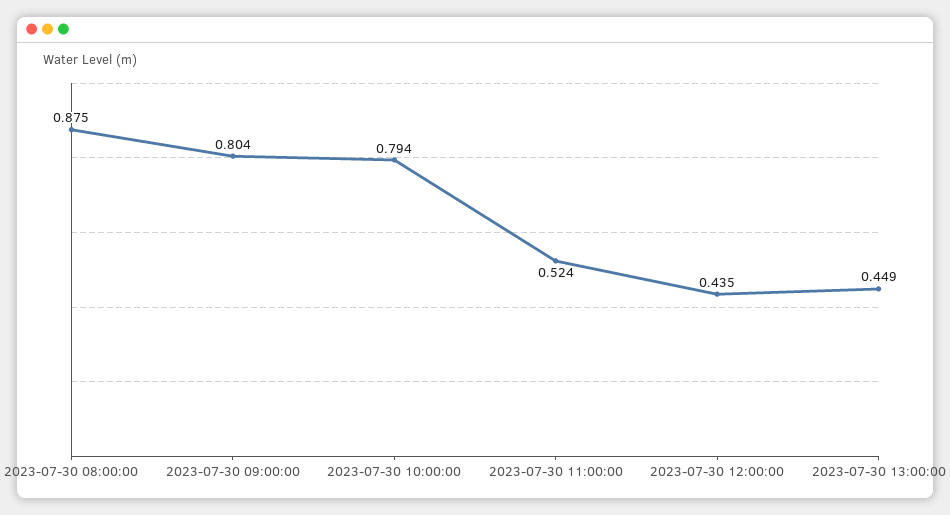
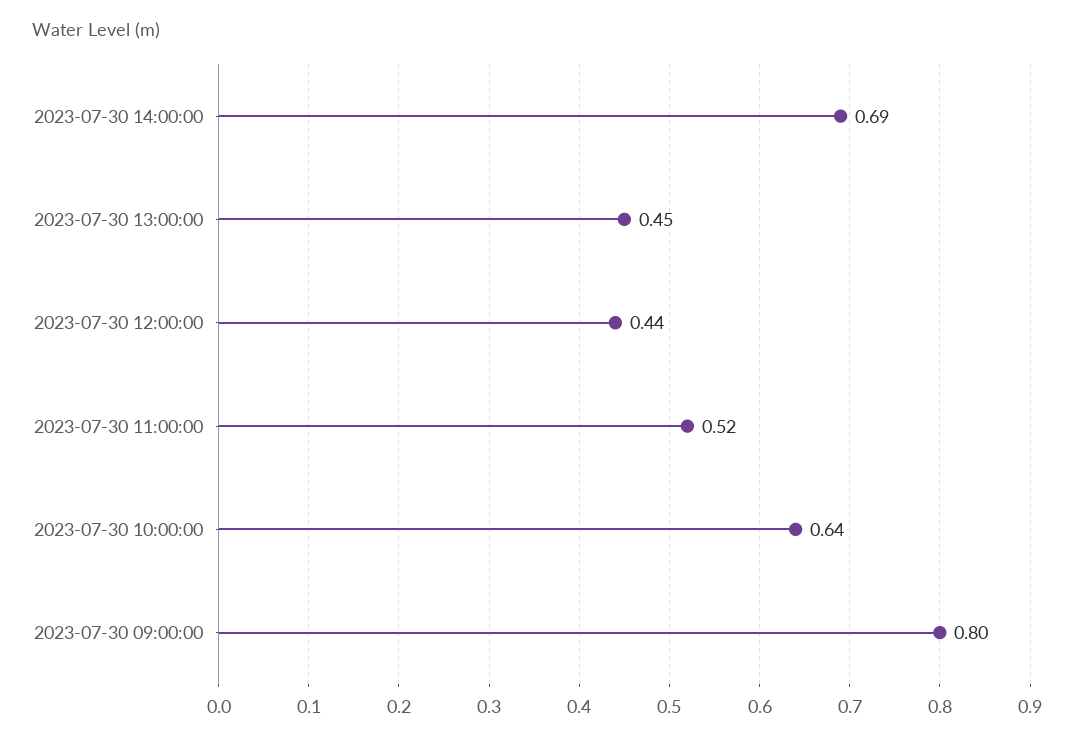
2023-07-30 08:00:00: 0.875 -> none
2023-07-30 10:00:00: 0.794 -> 0.64
2023-07-30 14:00:00: none -> 0.69

